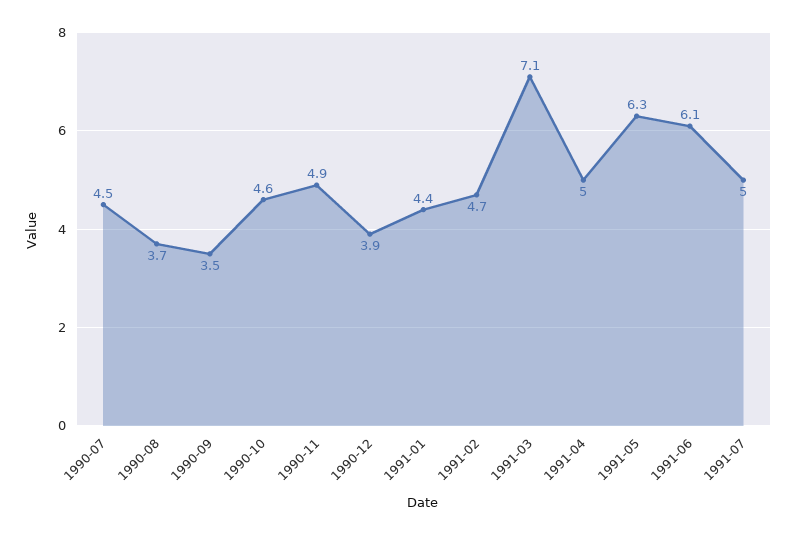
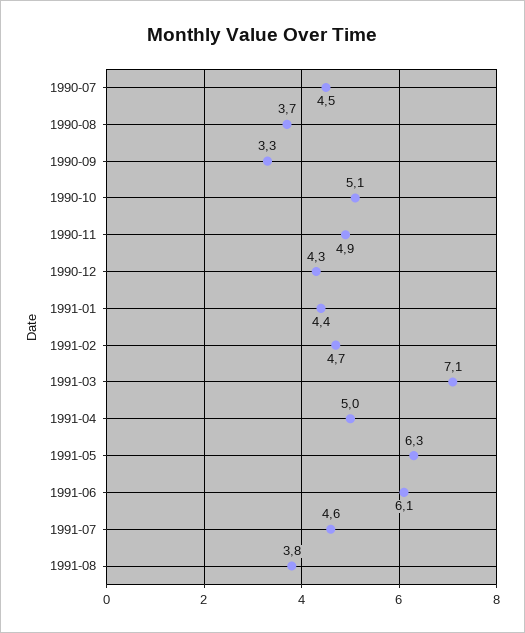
1990-09: 3.5 -> 3.3
1990-10: 4.6 -> 5.1
1990-12: 3.9 -> 4.3
1991-07: 5 -> 4.6
1991-08: none -> 3.8

